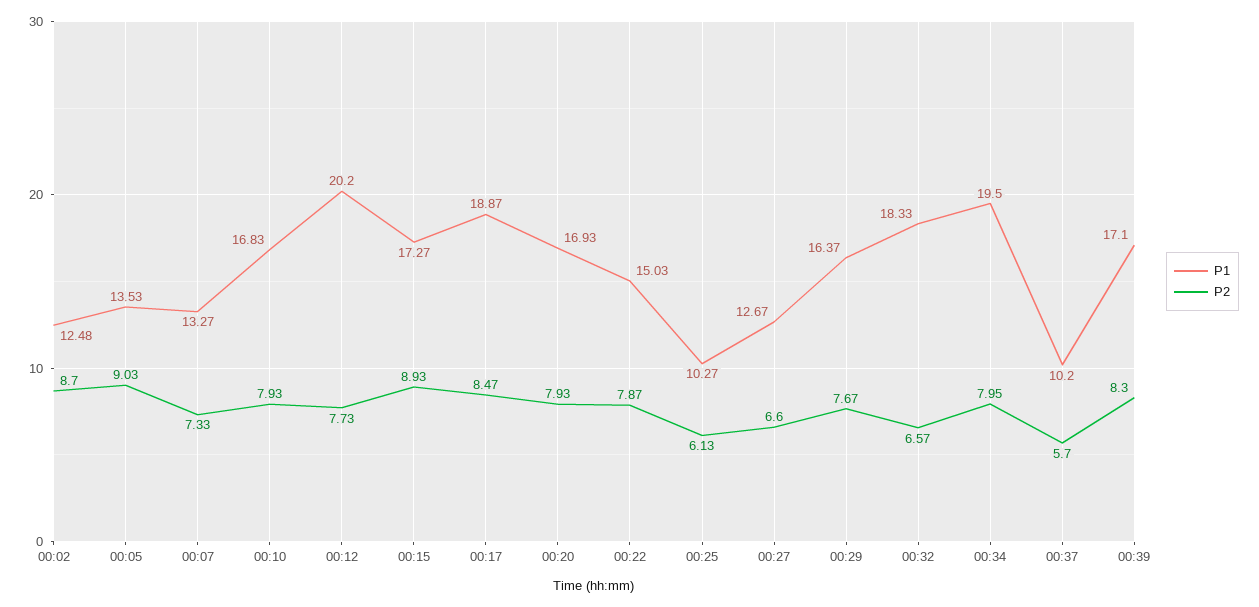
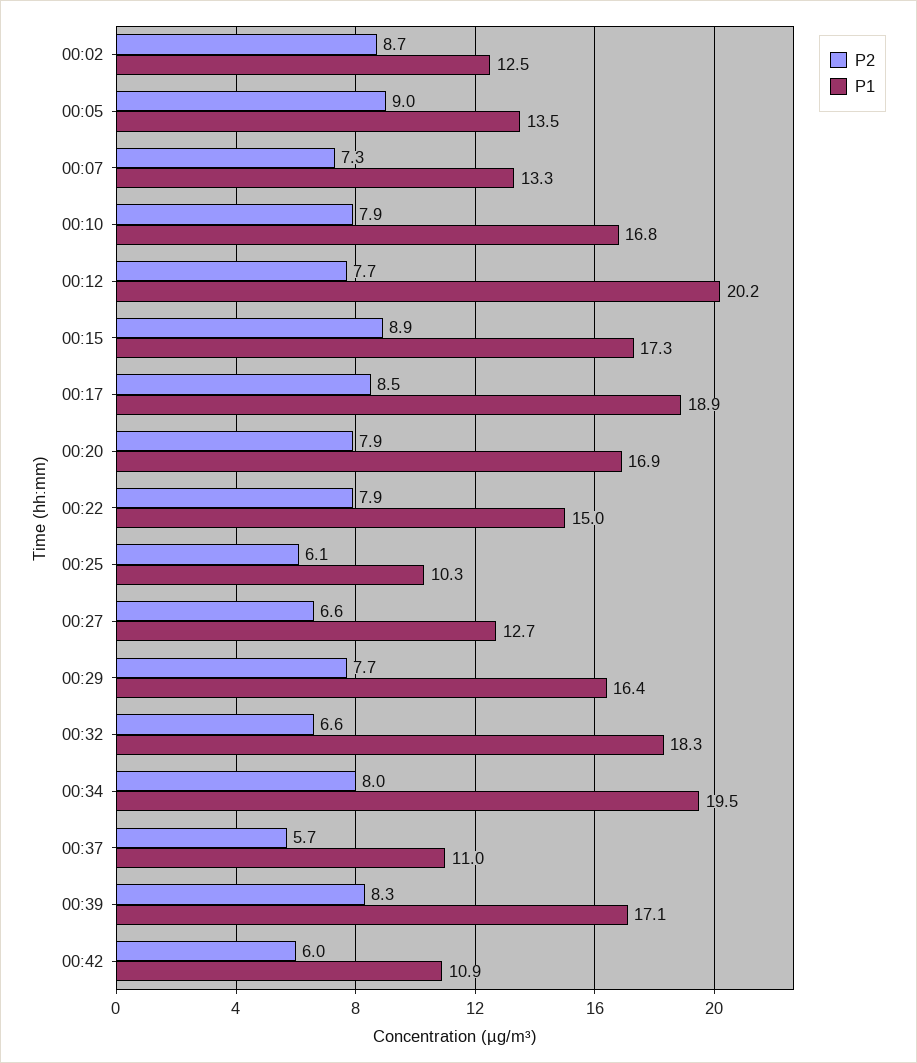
P1, 00:37: 10.2 -> 11
P2, 00:42: none -> 6
P1, 00:42: none -> 10.9

